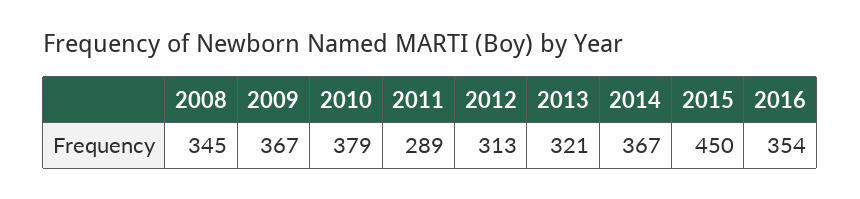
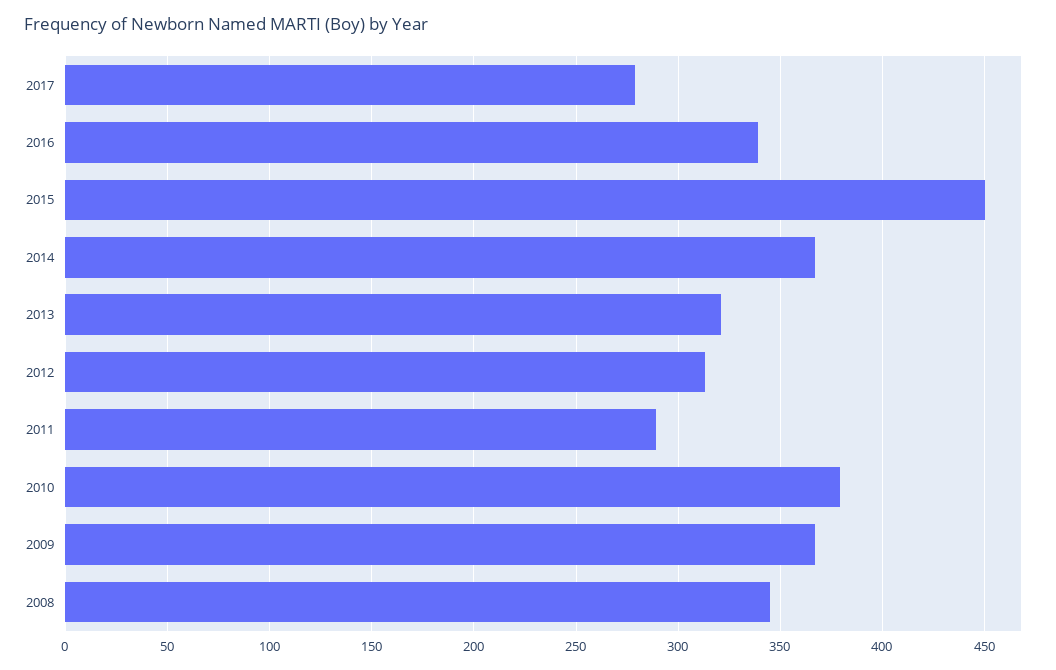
2016: 354 -> 340
2017: none -> 280

